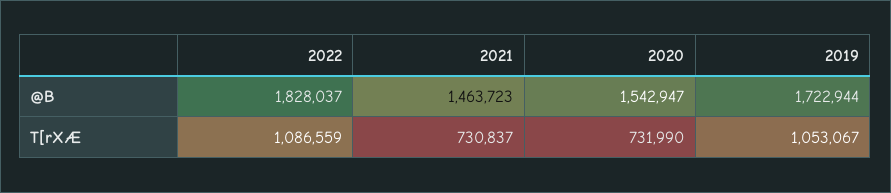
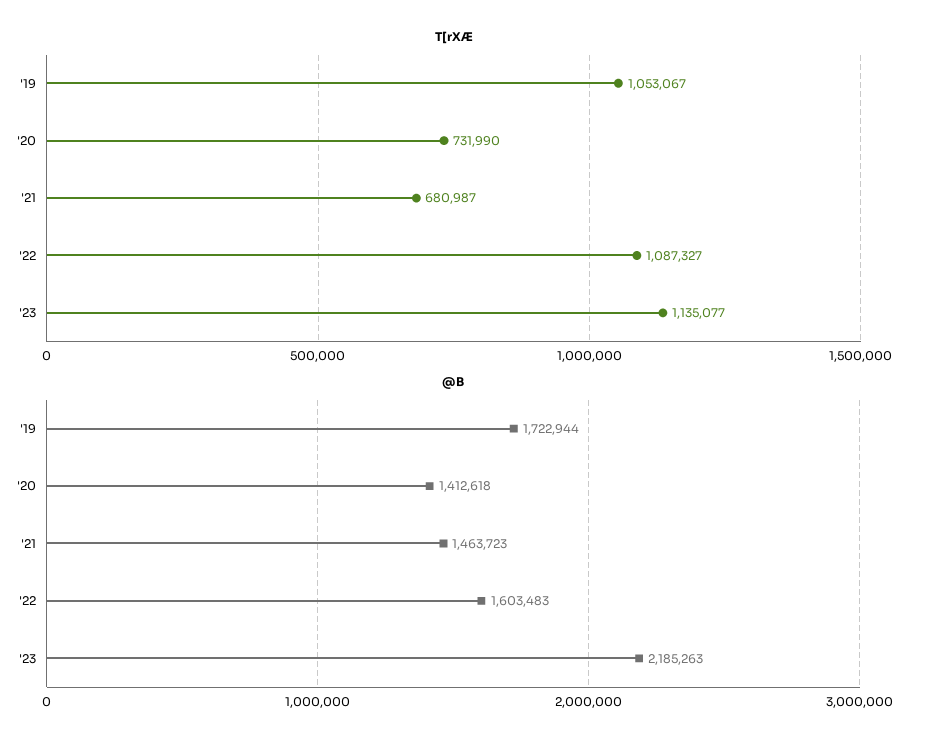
@B, 2022: 1828037 -> 1603483
@B, 2020: 1542947 -> 1412618
T[rXÆ, 2022: 1086559 -> 1087327
T[rXÆ, 2021: 730837 -> 680987
T[rXÆ, '23: none -> 1135077
@B, '23: none -> 2185263

